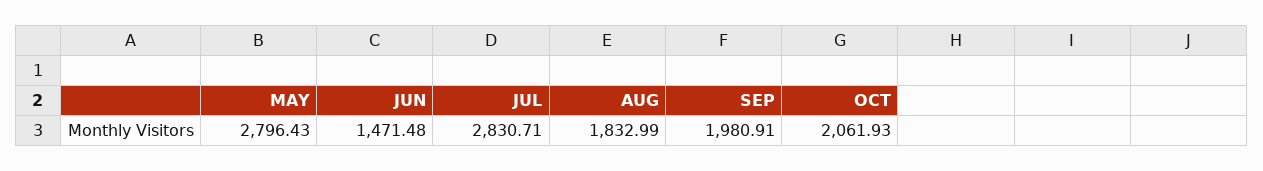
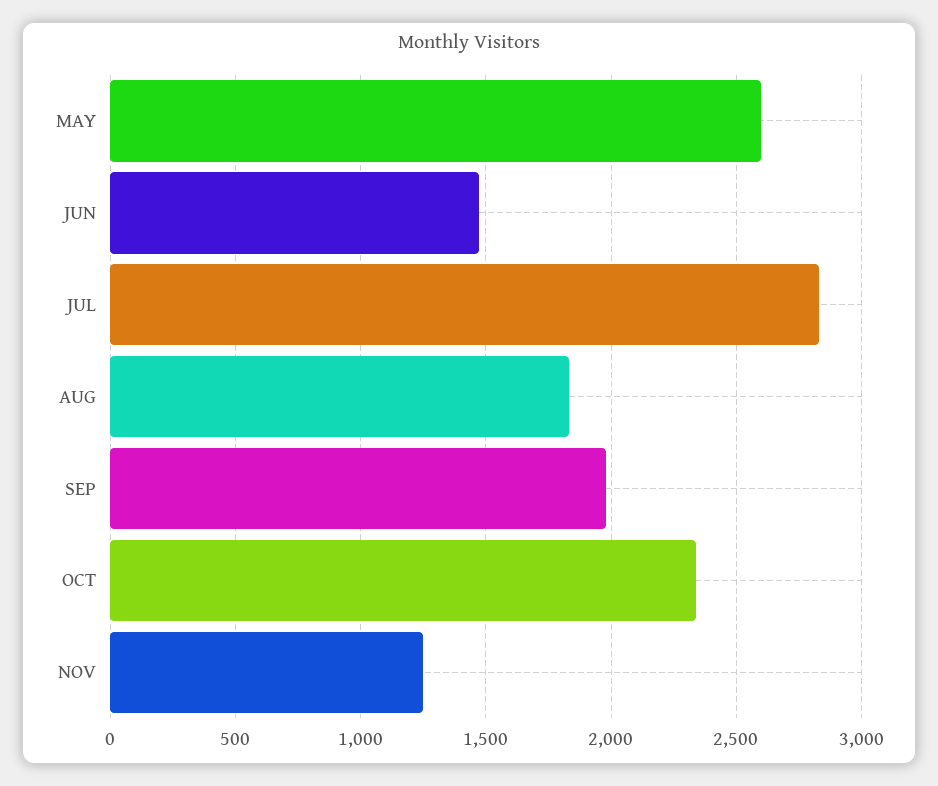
MAY: 2796.43 -> 2600
OCT: 2061.93 -> 2350
NOV: none -> 1250

